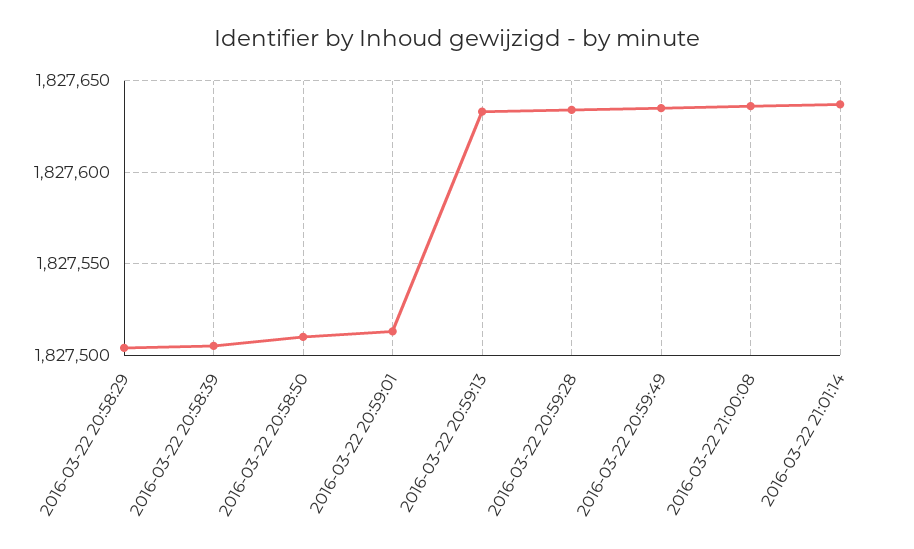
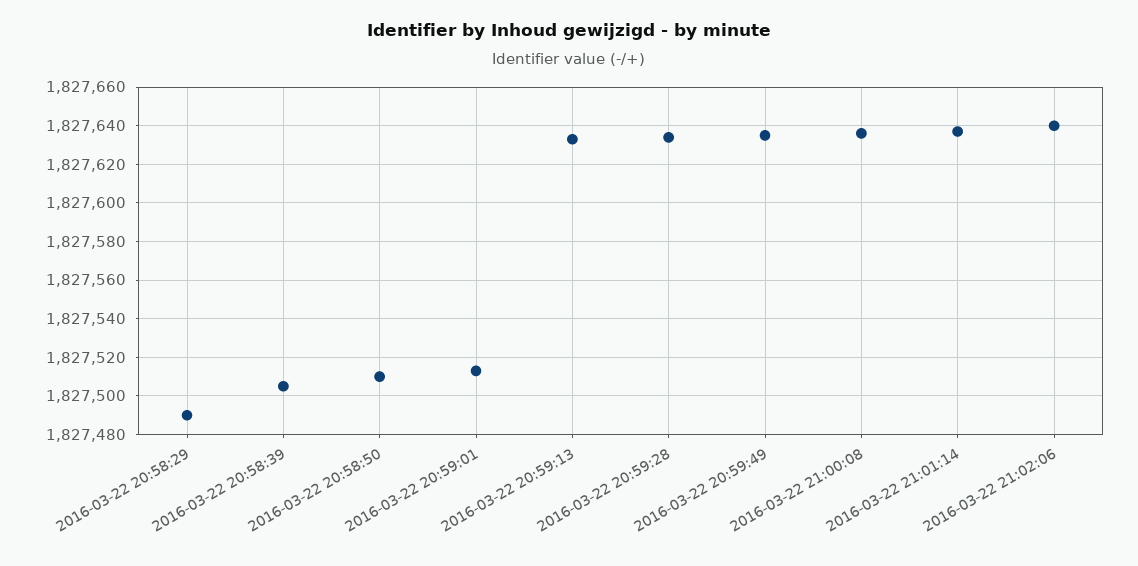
2016-03-22 20:58:29: 1827505 -> 1827490
2016-03-22 21:02:06: none -> 1827640

